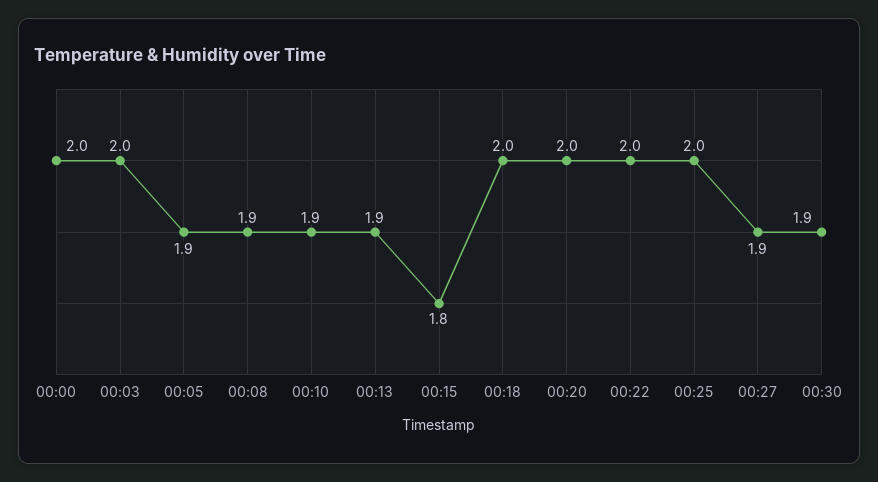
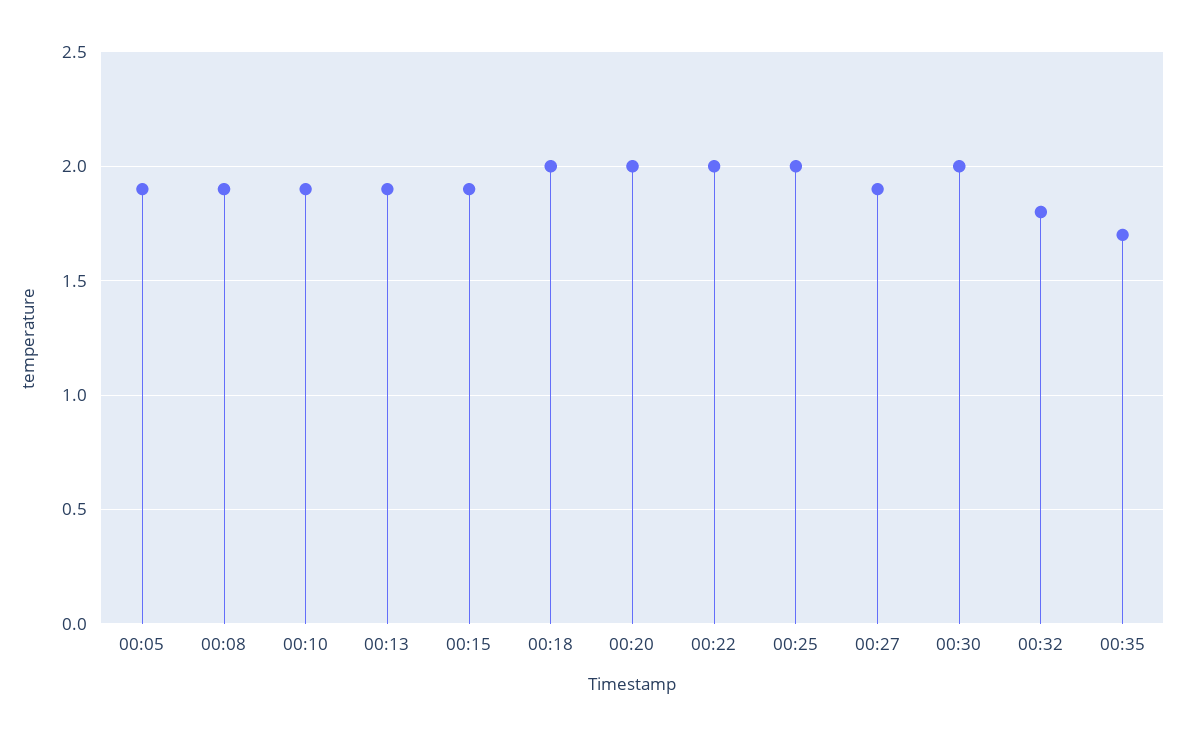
00:00: 2 -> none
00:03: 2 -> none
00:15: 1.8 -> 1.9
00:30: 1.9 -> 2
00:32: none -> 1.8
00:35: none -> 1.7

